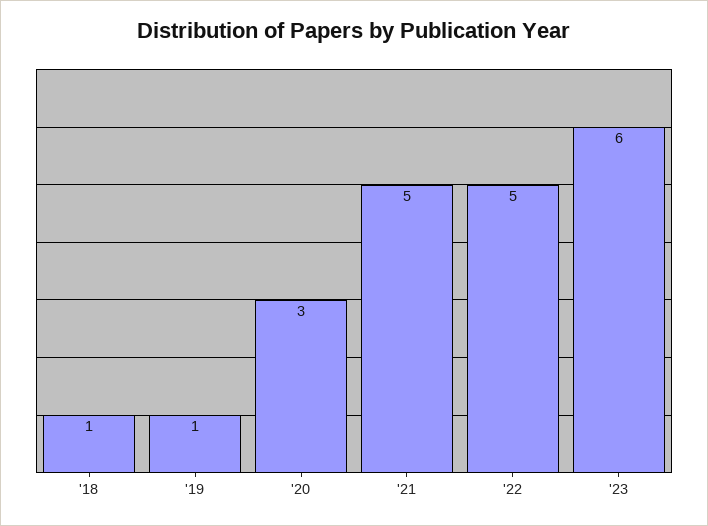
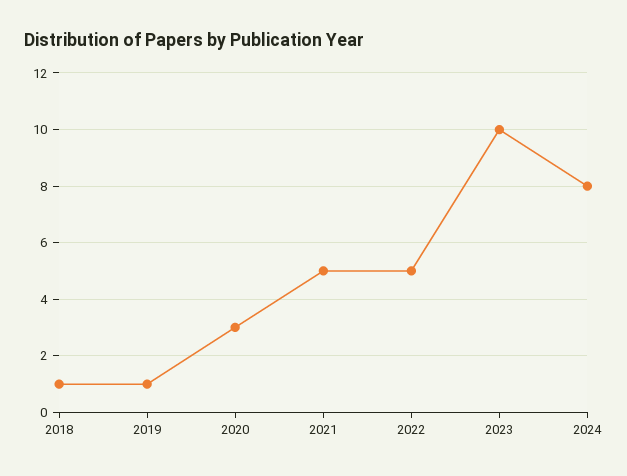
'23: 6 -> 10
2024: none -> 8

